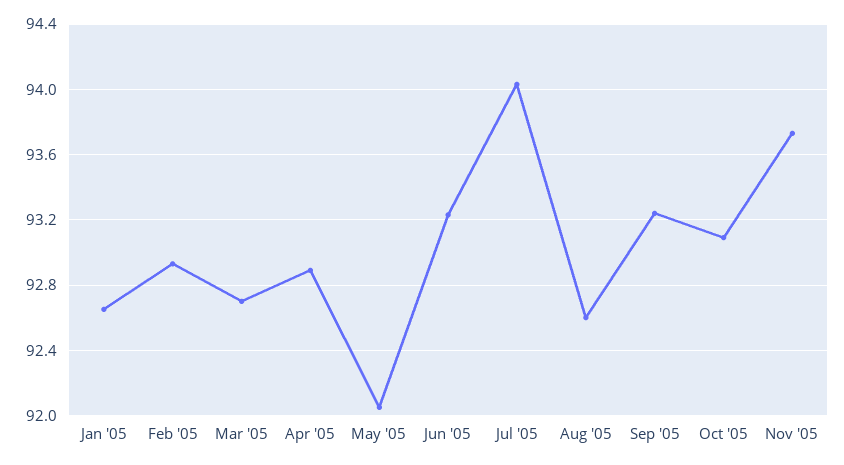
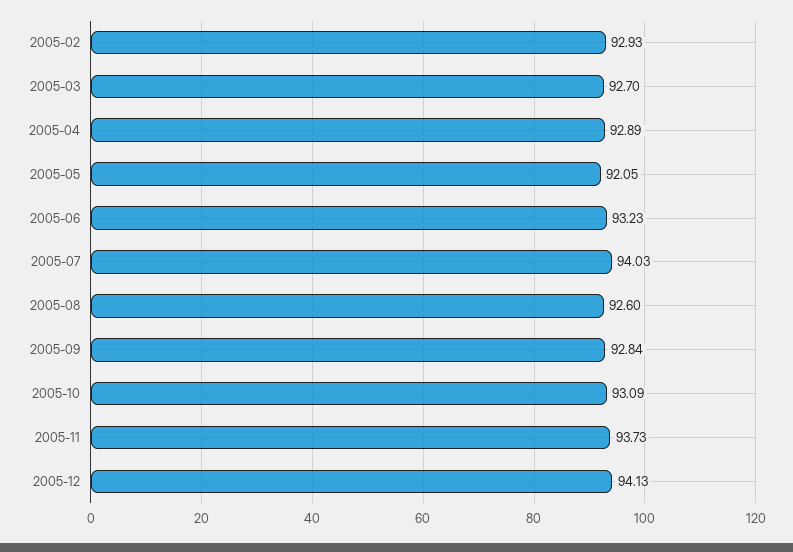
Jan '05: 92.65 -> none
Sep '05: 93.25 -> 92.84
2005-12: none -> 94.13

